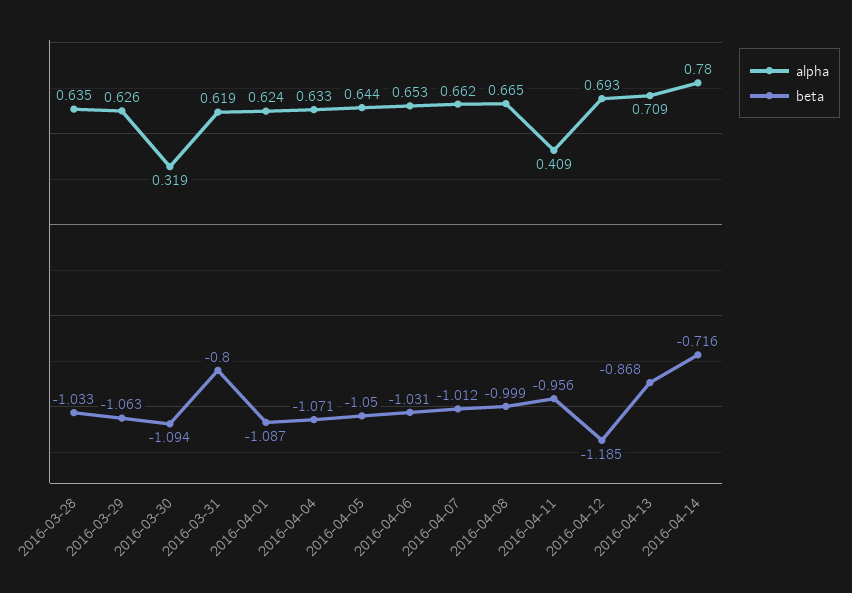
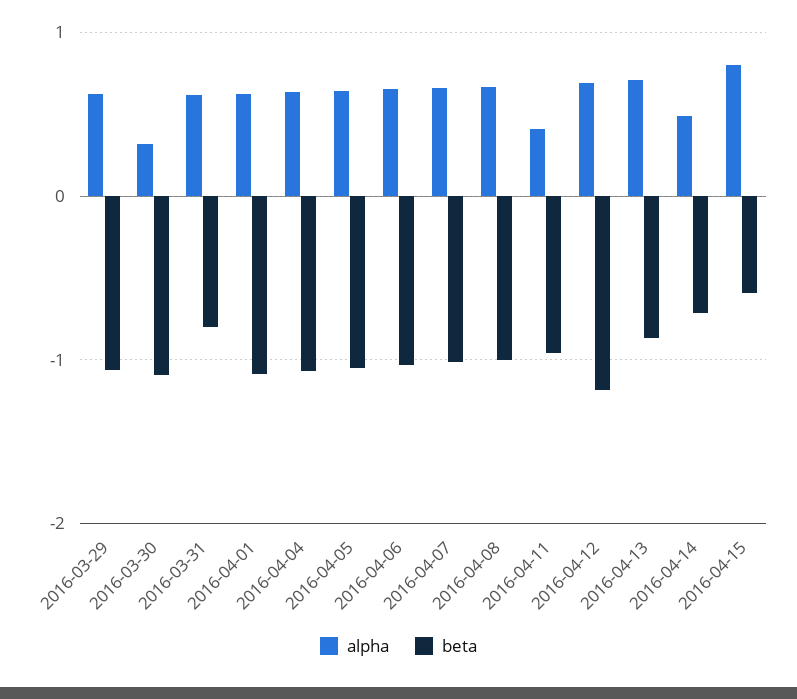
alpha, 2016-03-28: 0.635 -> none
beta, 2016-03-28: -1.033 -> none
alpha, 2016-04-14: 0.78 -> 0.5
alpha, 2016-04-15: none -> 0.8
beta, 2016-04-15: none -> -0.6

